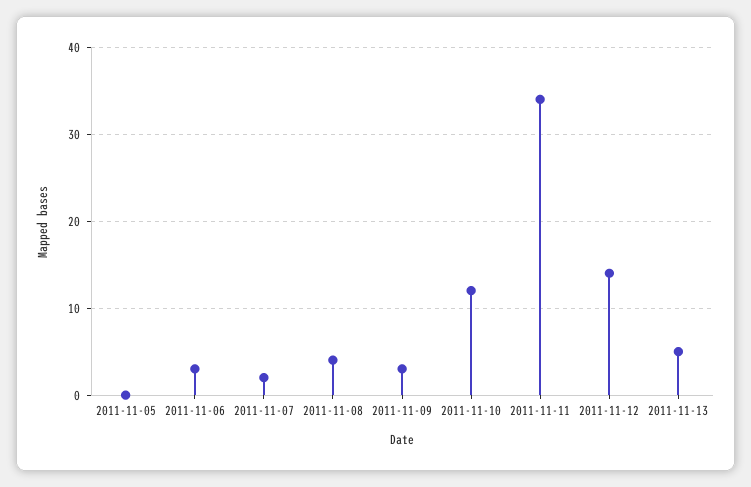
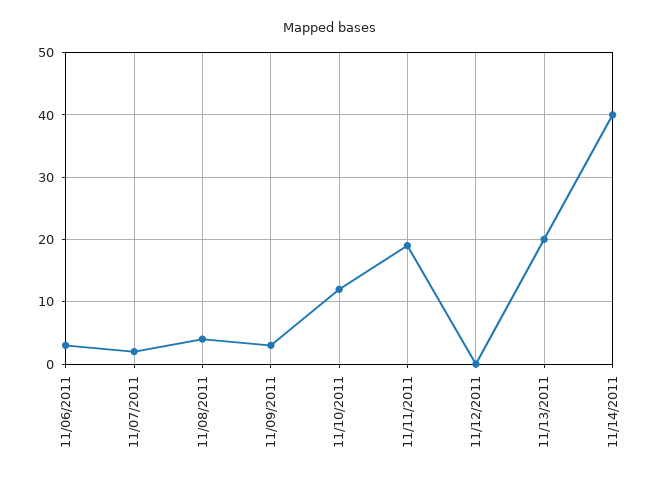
2011-11-05: 0 -> none
2011-11-11: 34 -> 19
2011-11-12: 14 -> 0
2011-11-13: 5 -> 20
11/14/2011: none -> 40

